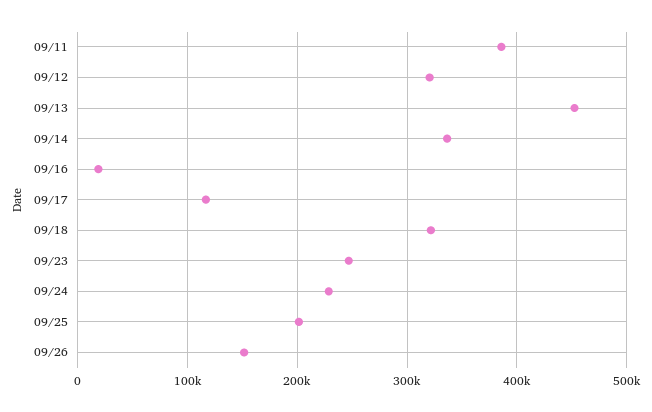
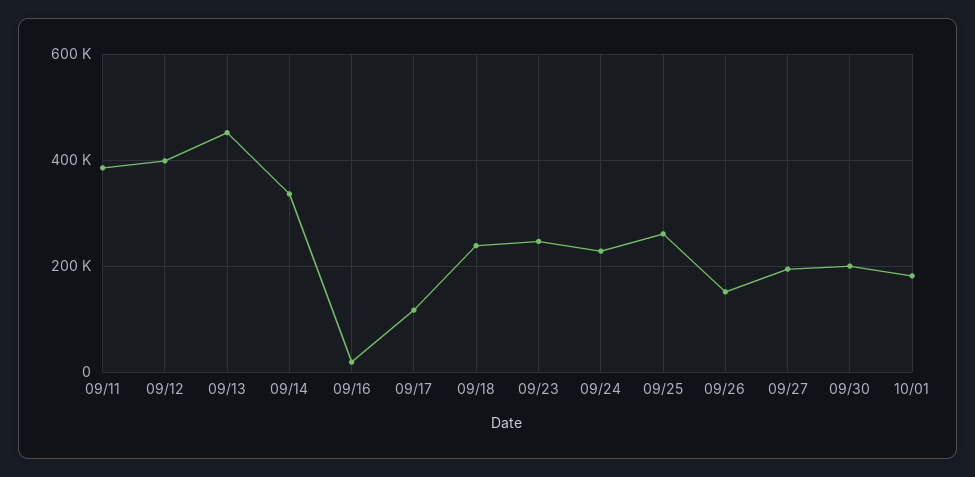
09/12: 320000 -> 400000
09/18: 320000 -> 240000
09/25: 200000 -> 260000
09/27: none -> 200000
09/30: none -> 200000
10/01: none -> 180000

